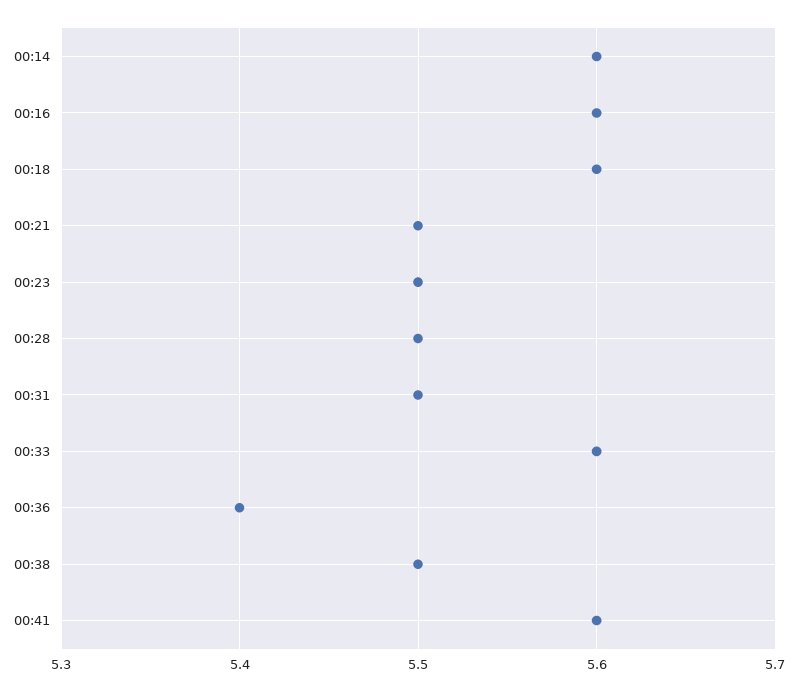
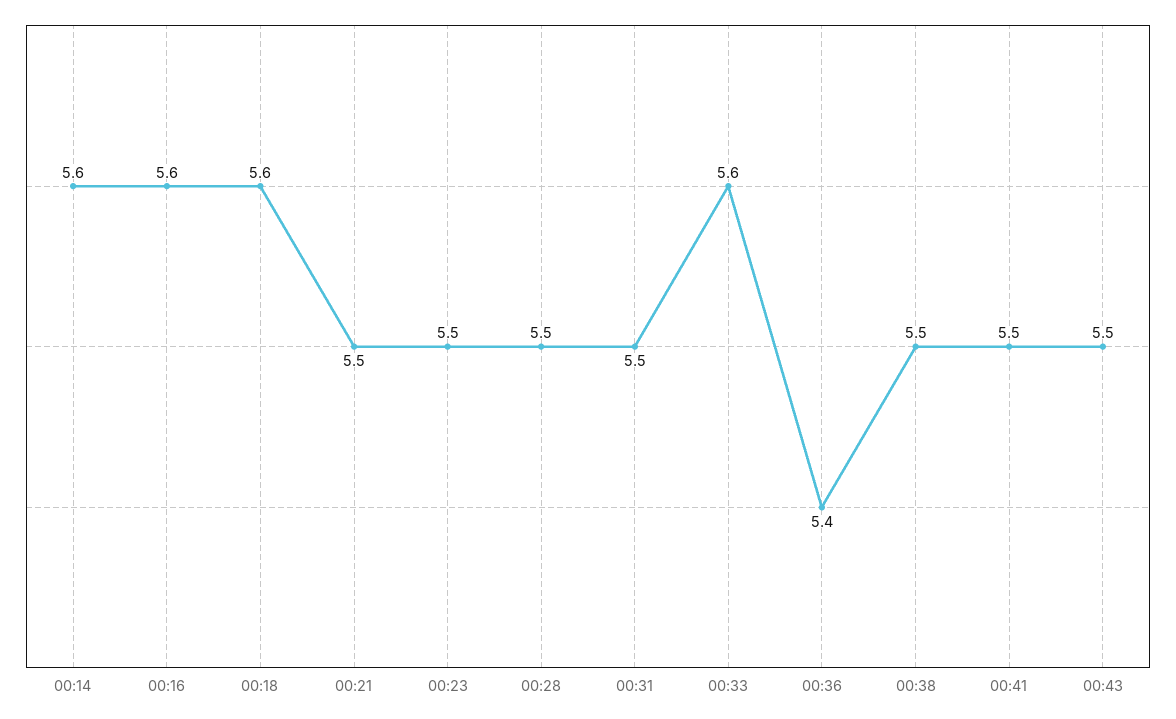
00:41: 5.6 -> 5.5
00:43: none -> 5.5

